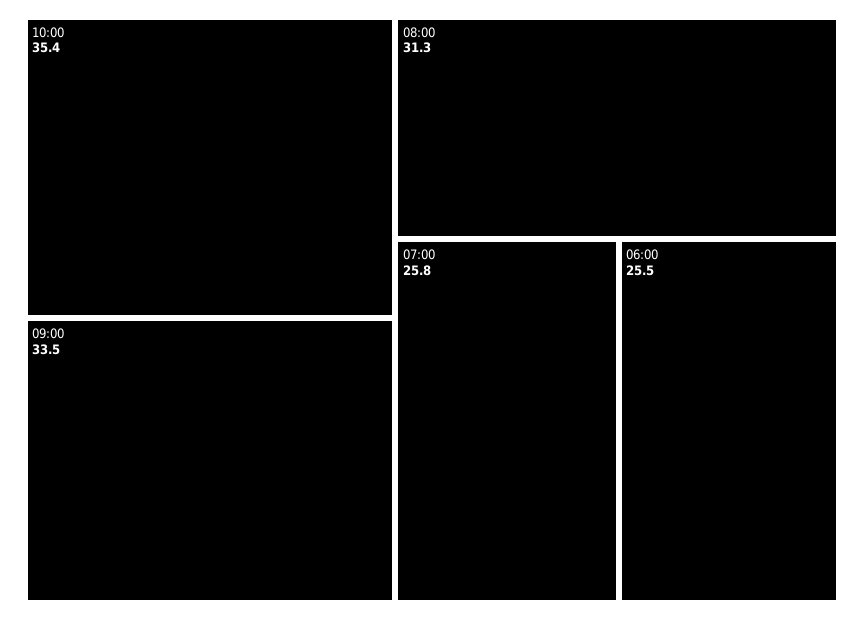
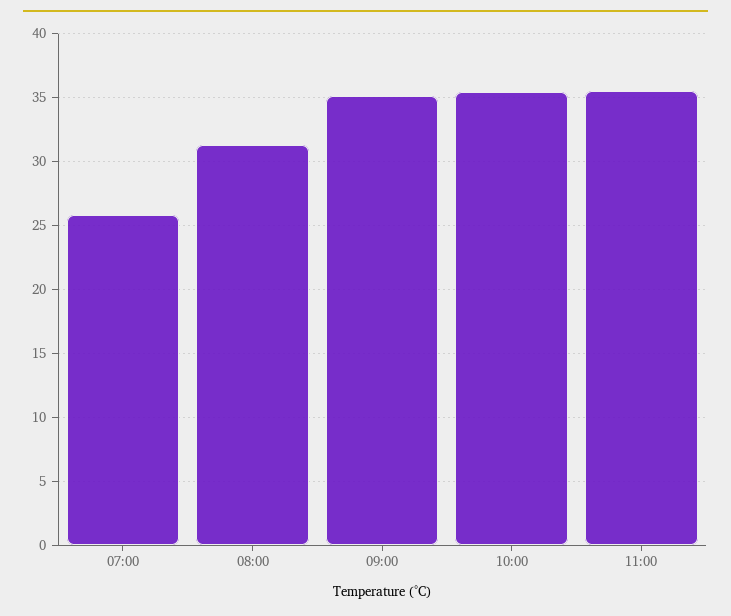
09:00: 33.5 -> 35
06:00: 25.5 -> none
11:00: none -> 35.5

